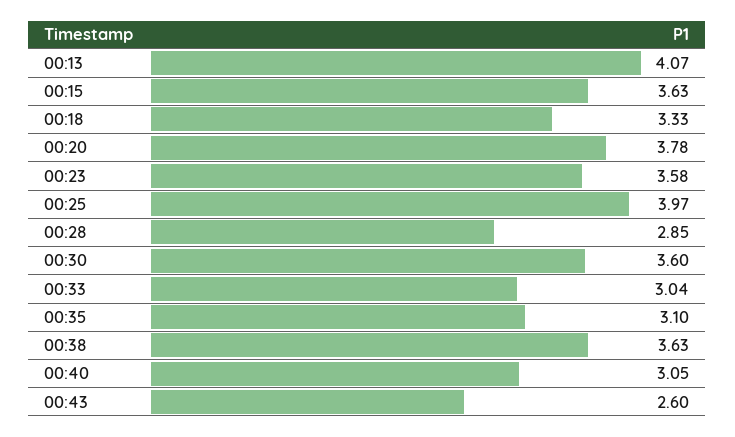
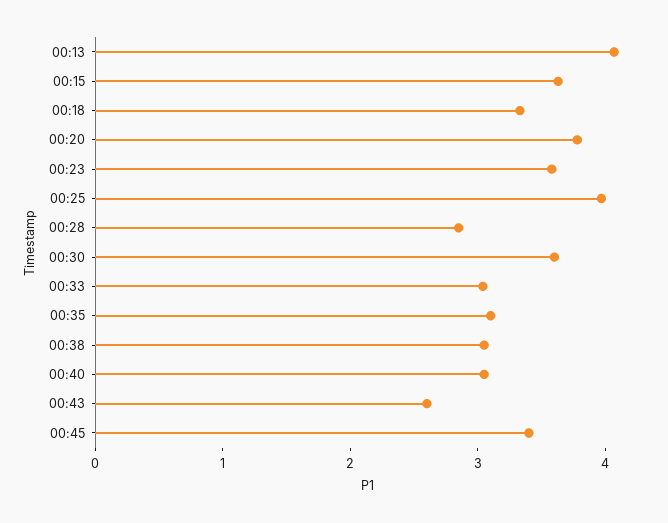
00:38: 3.63 -> 3
00:45: none -> 3.4

